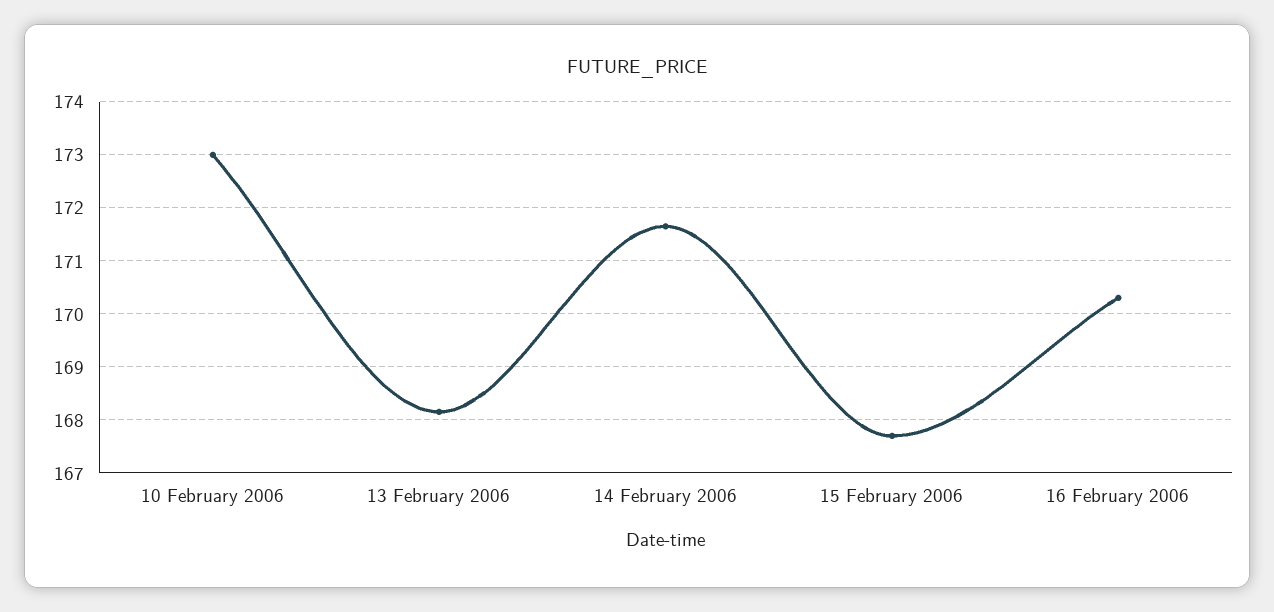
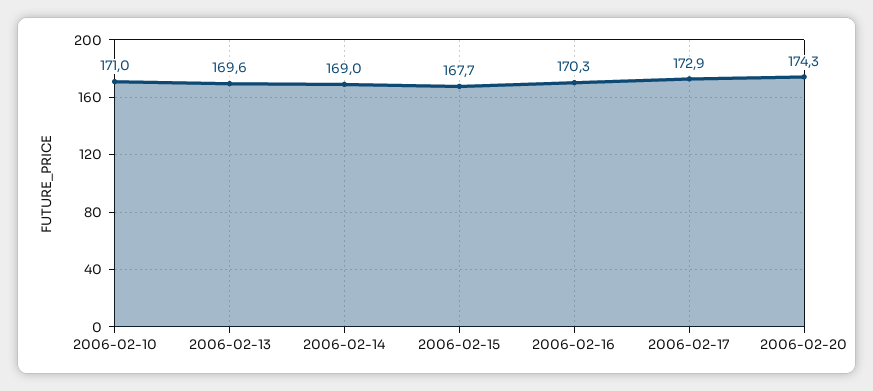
10 February 2006: 173 -> 171
13 February 2006: 168.2 -> 169.6
14 February 2006: 171.6 -> 169
2006-02-17: none -> 172.9
2006-02-20: none -> 174.3

